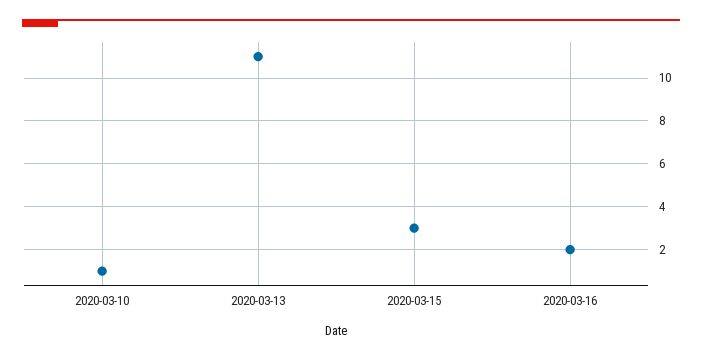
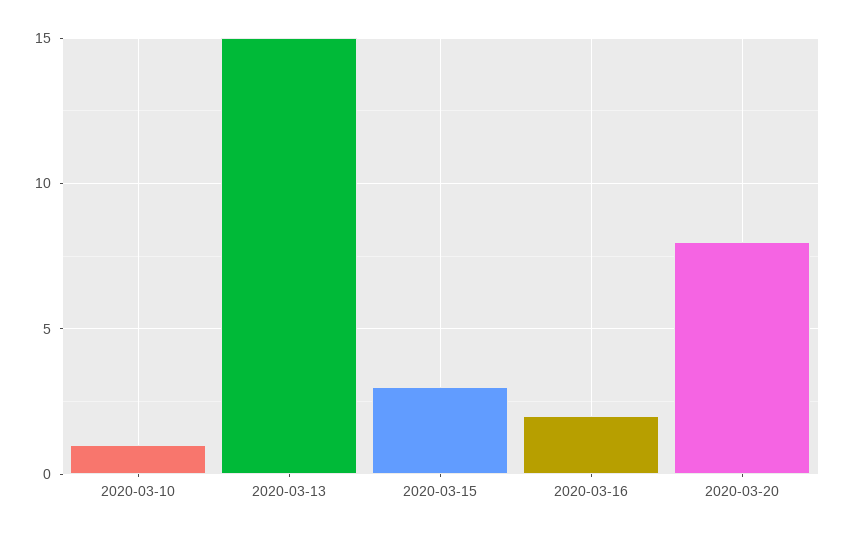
2020-03-13: 11 -> 15
2020-03-20: none -> 8

